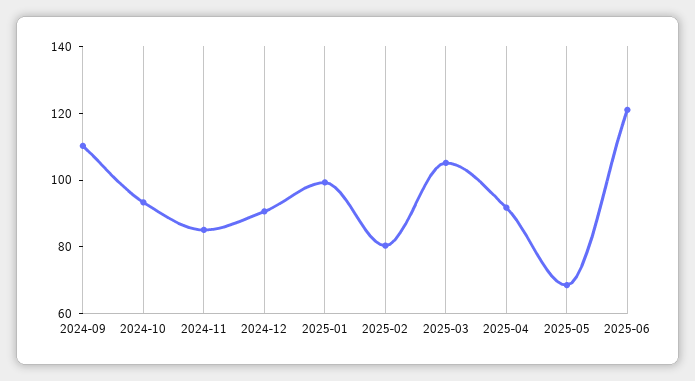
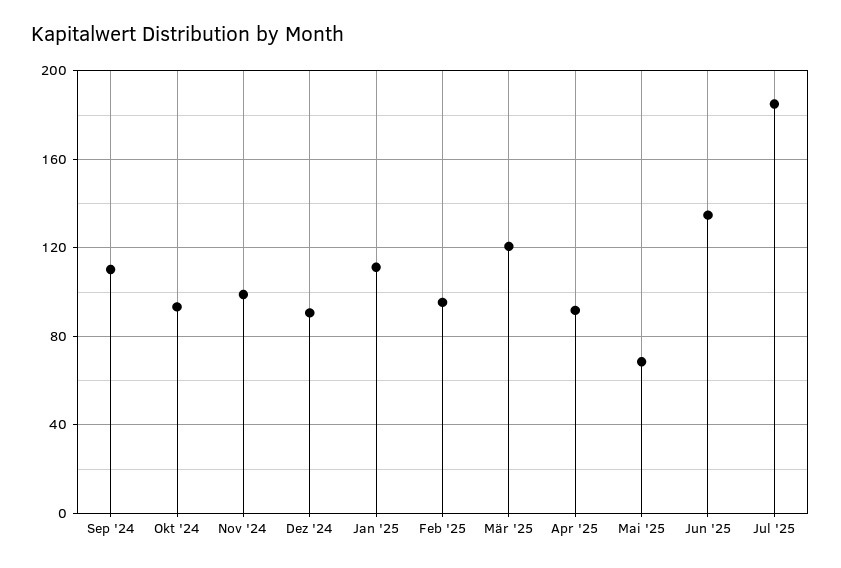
2024-11: 85 -> 100
2025-01: 100 -> 110
2025-02: 80 -> 95
2025-03: 105 -> 120
2025-06: 120 -> 135
Jul '25: none -> 185

